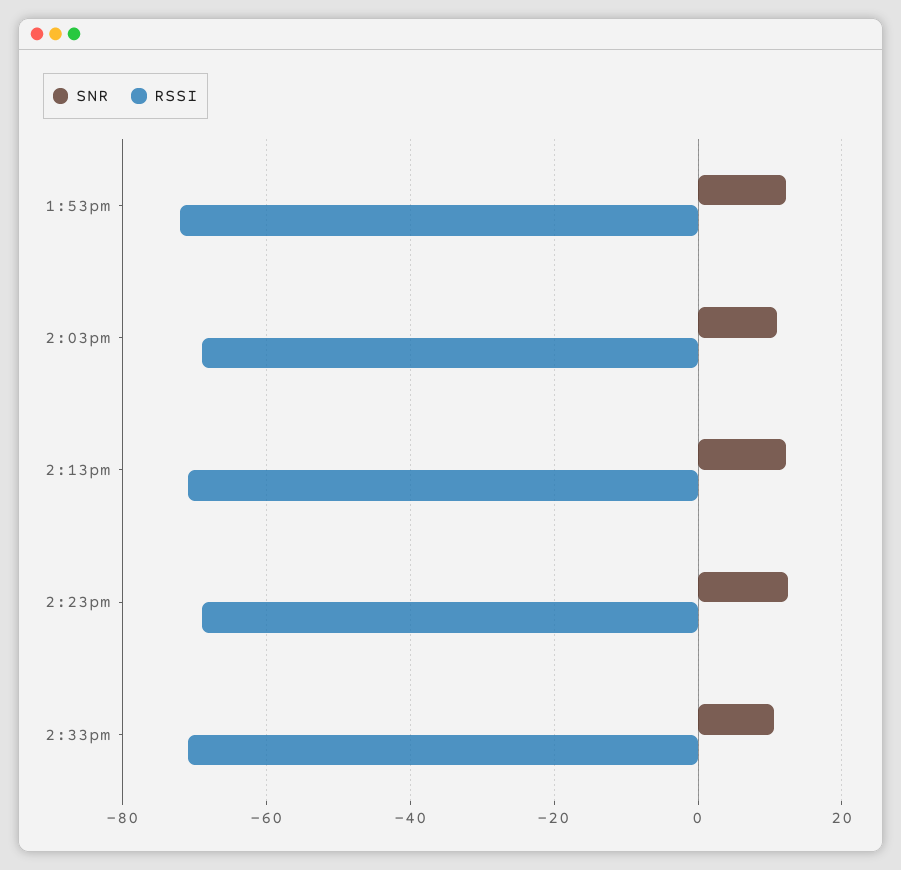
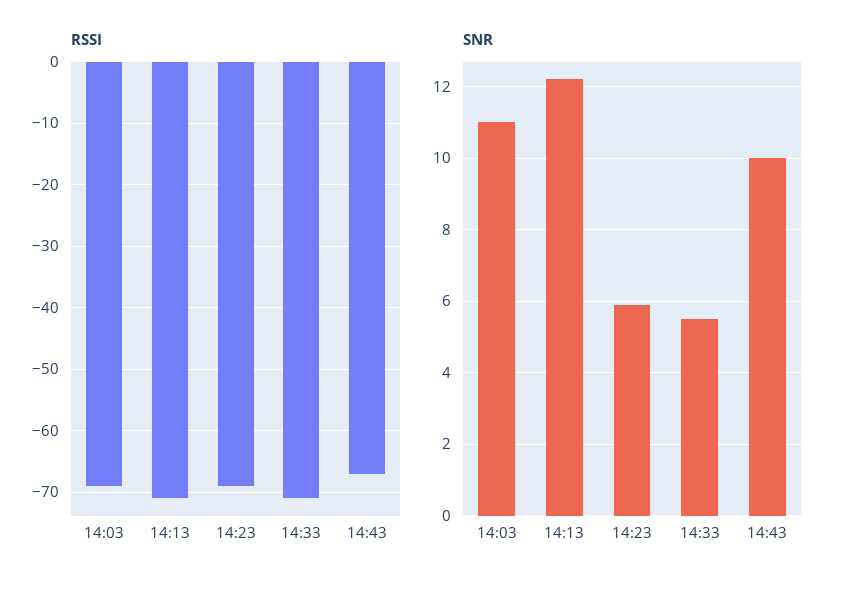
SNR, 1:53pm: 12 -> none
RSSI, 1:53pm: -72 -> none
SNR, 2:23pm: 12 -> 6
SNR, 2:33pm: 10 -> 5.5
RSSI, 14:43: none -> -67
SNR, 14:43: none -> 10

